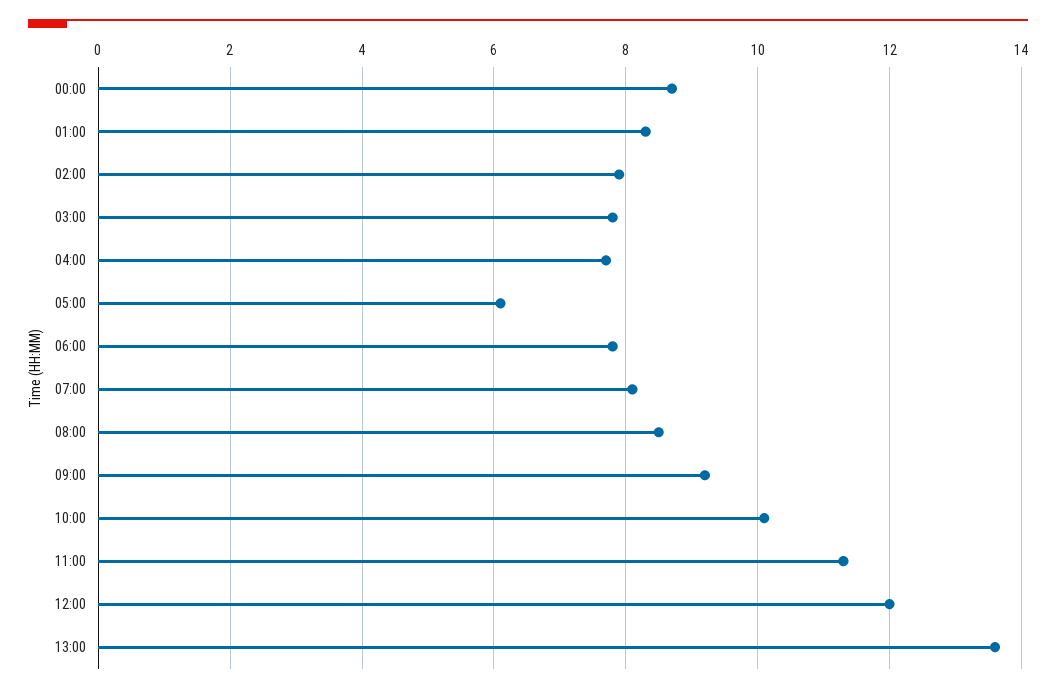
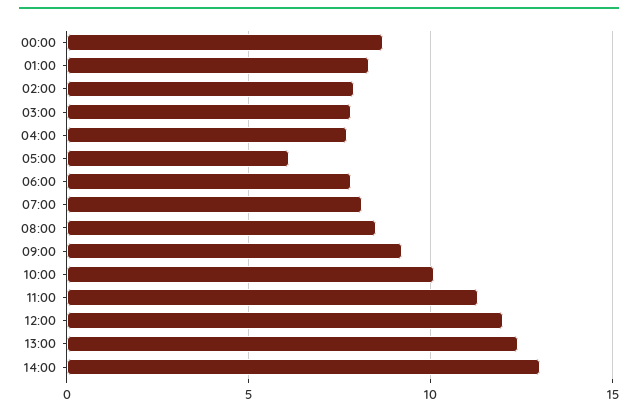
13:00: 13.5 -> 12.5
14:00: none -> 13

